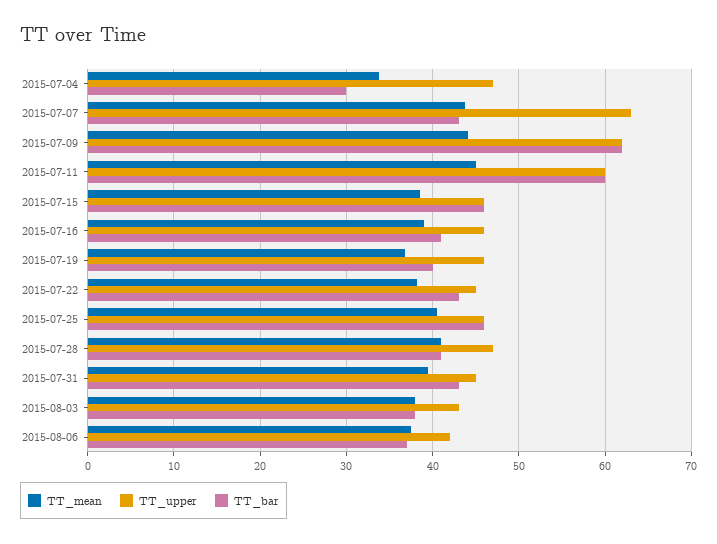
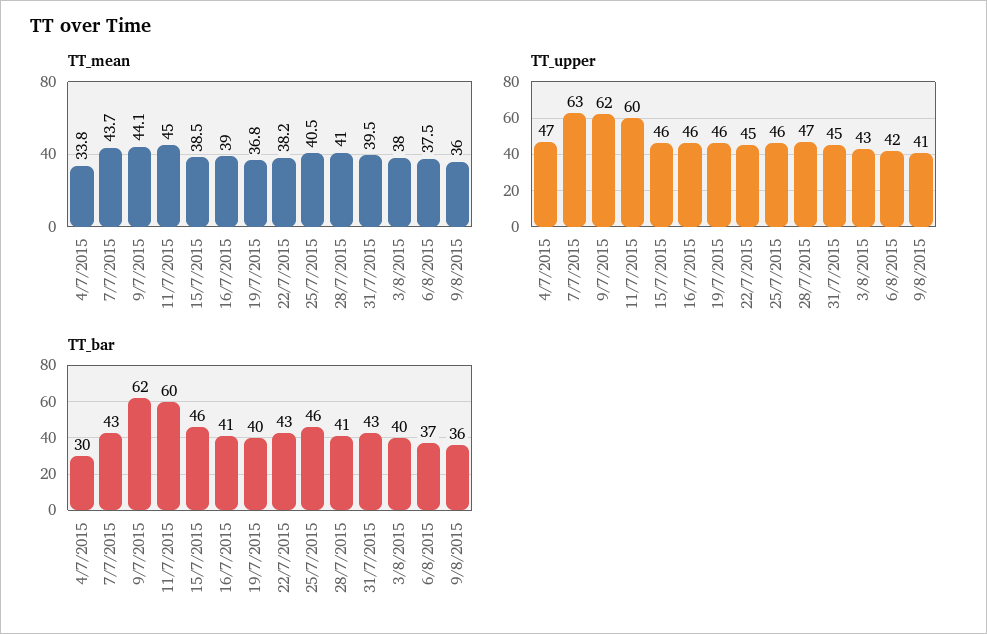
TT_bar, 2015-08-03: 38 -> 40
TT_mean, 9/8/2015: none -> 36
TT_upper, 9/8/2015: none -> 41
TT_bar, 9/8/2015: none -> 36

